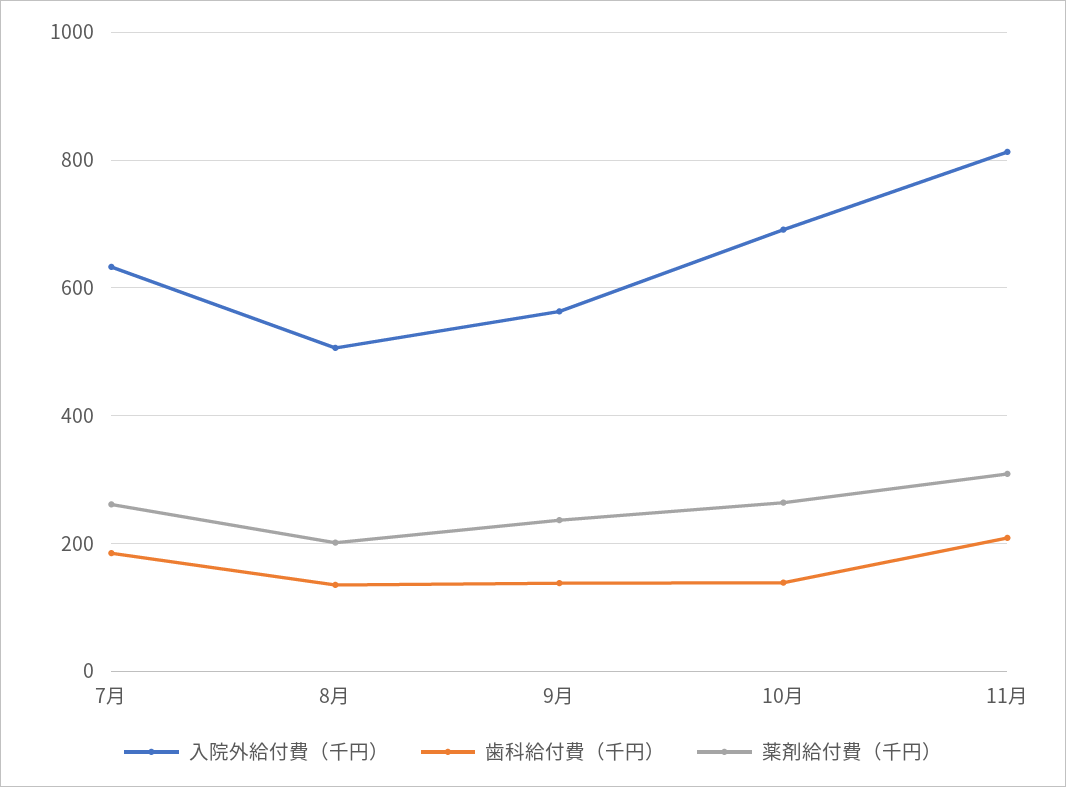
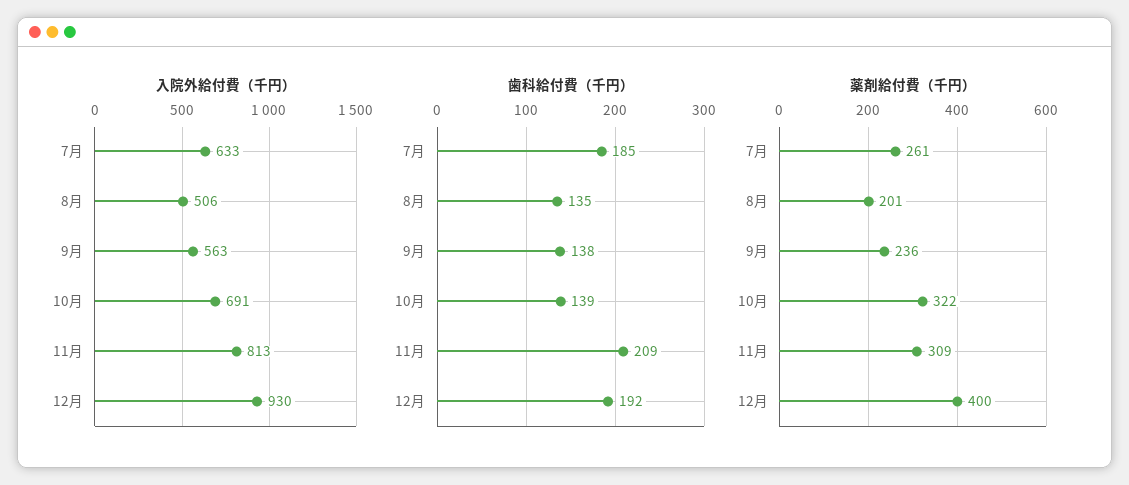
薬剤給付費（千円）, 10月: 260 -> 322
入院外給付費（千円）, 12月: none -> 930
歯科給付費（千円）, 12月: none -> 192
薬剤給付費（千円）, 12月: none -> 400

